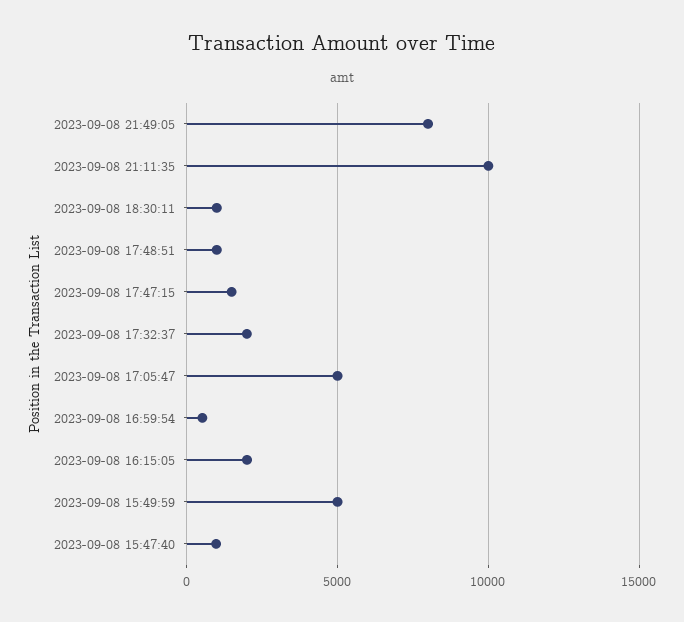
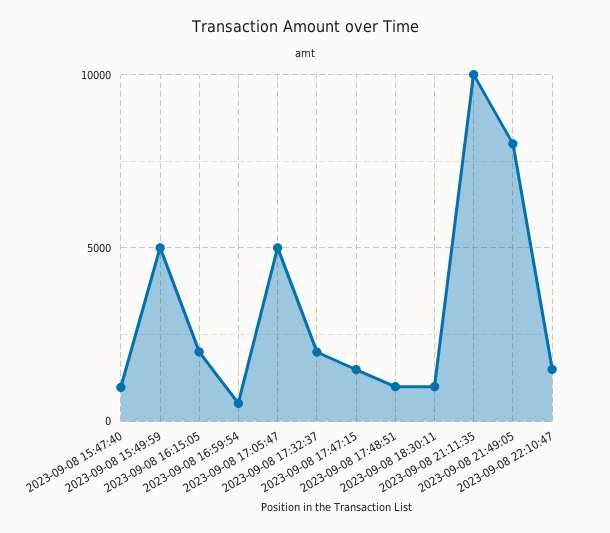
2023-09-08 22:10:47: none -> 1500

